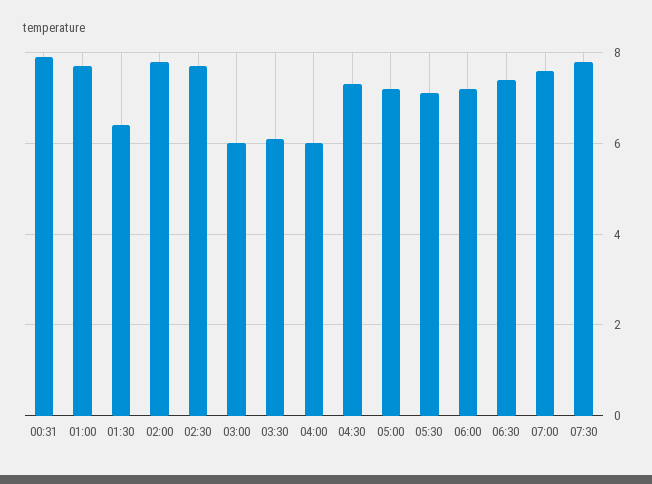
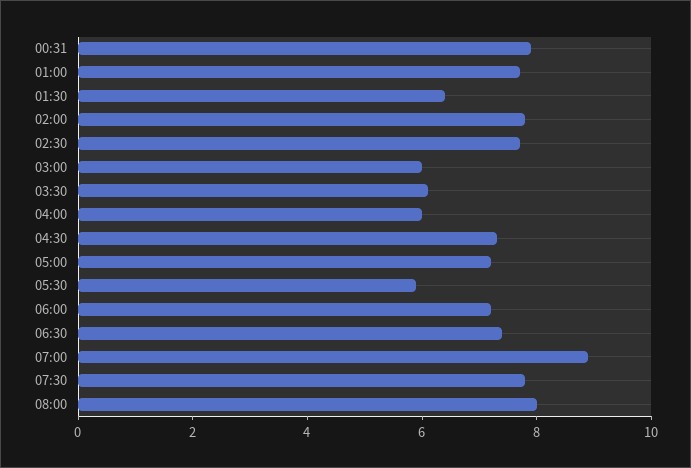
05:30: 7 -> 6
07:00: 7.5 -> 9
08:00: none -> 8

